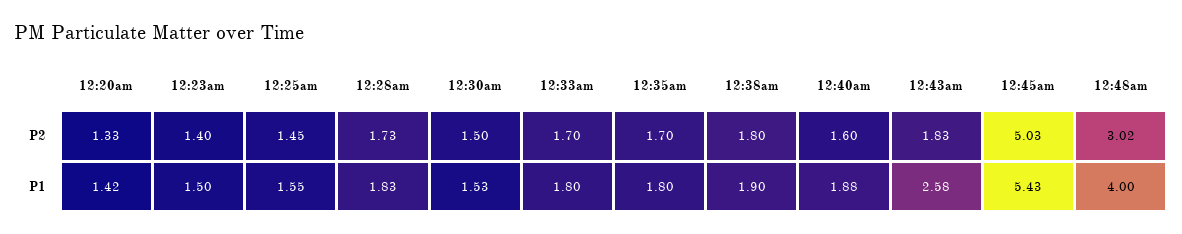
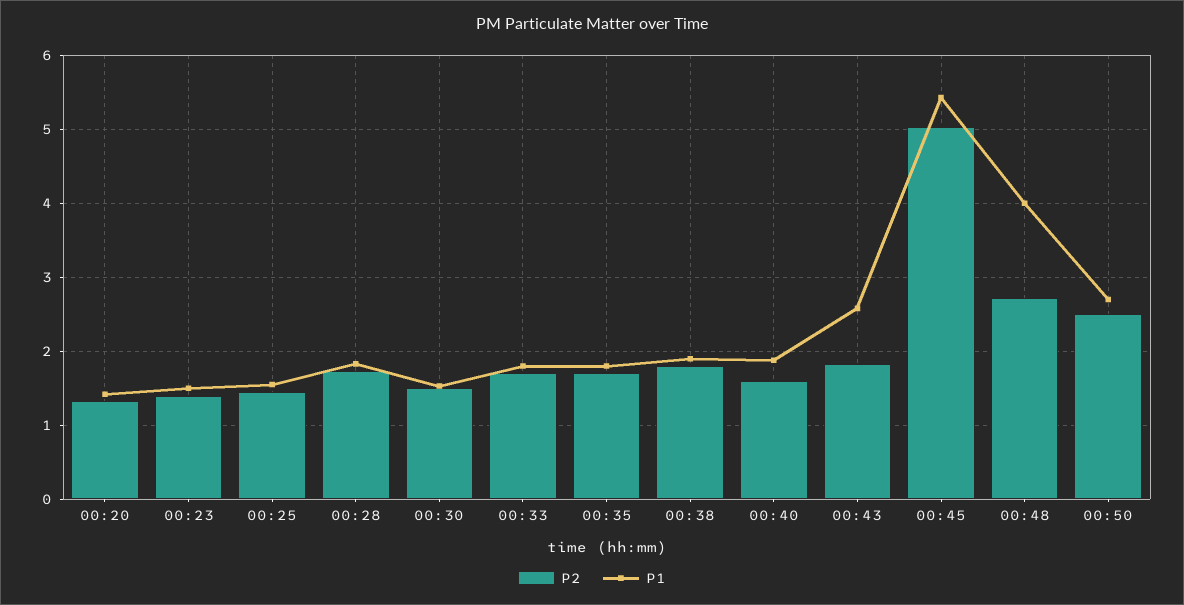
P2, 12:48am: 3.02 -> 2.7
P2, 00:50: none -> 2.5
P1, 00:50: none -> 2.7

